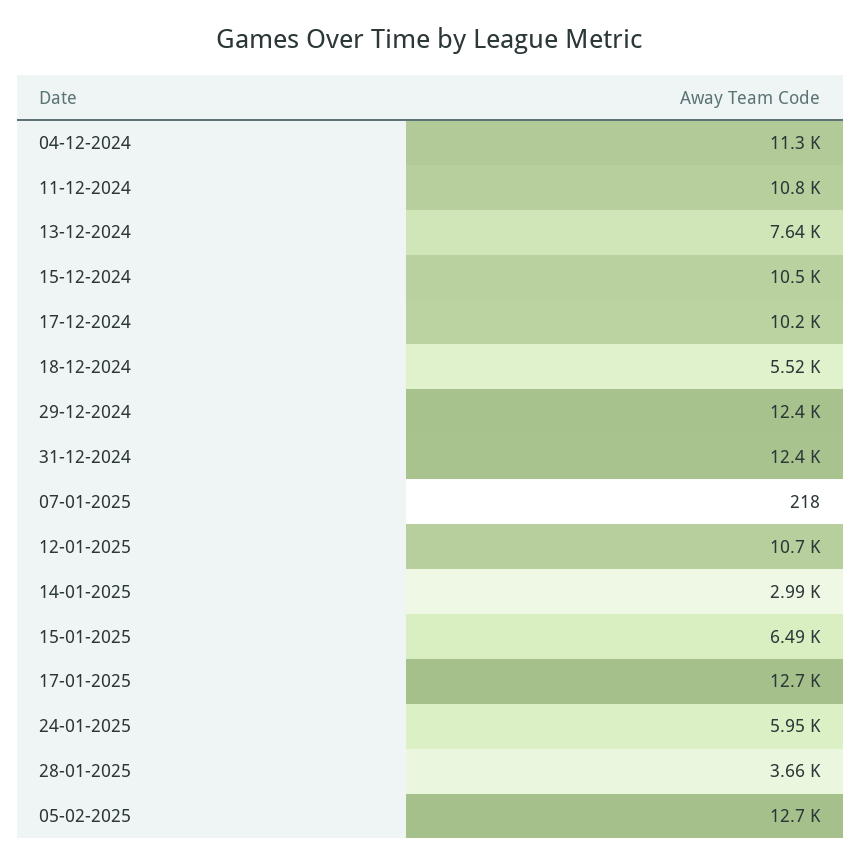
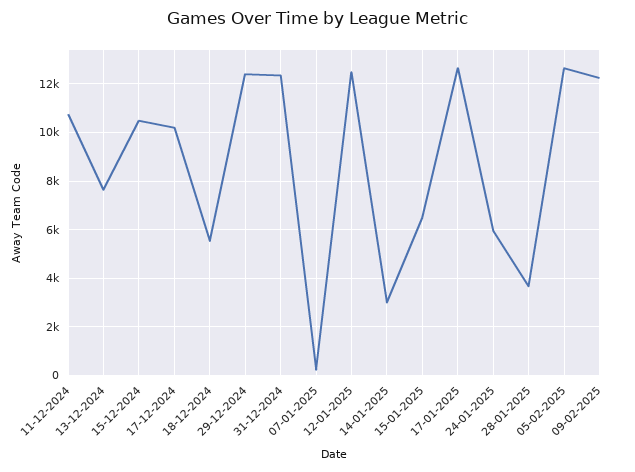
04-12-2024: 11300 -> none
12-01-2025: 10700 -> 12500
09-02-2025: none -> 12250

